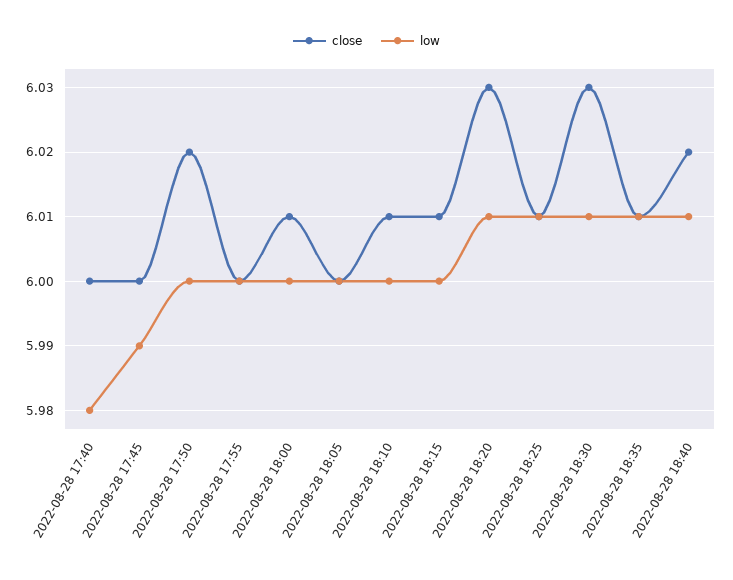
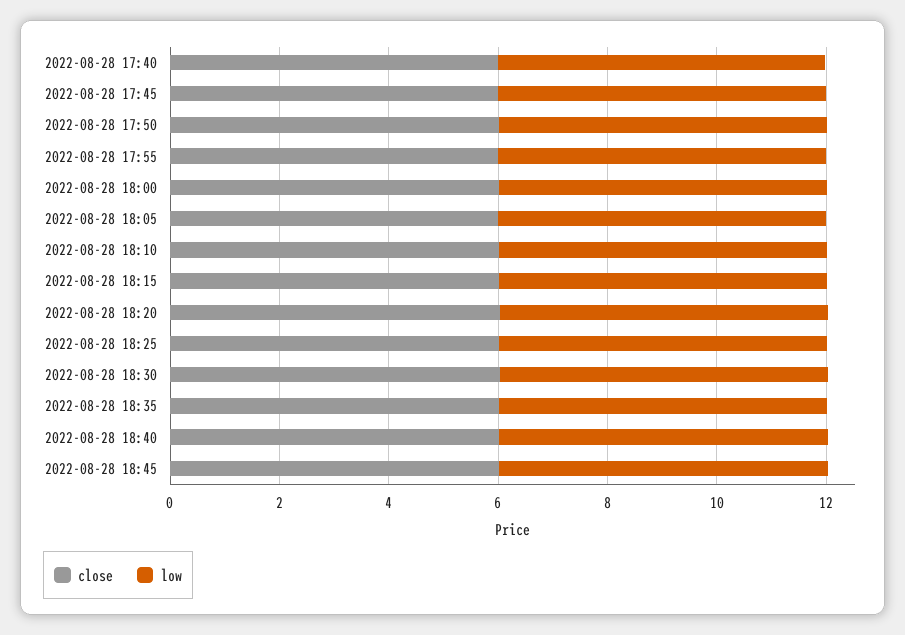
close, 2022-08-28 18:45: none -> 6
low, 2022-08-28 18:45: none -> 6

